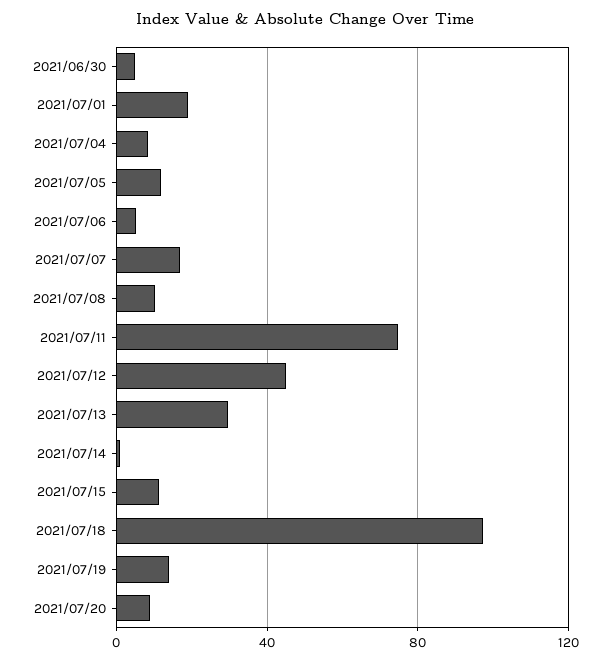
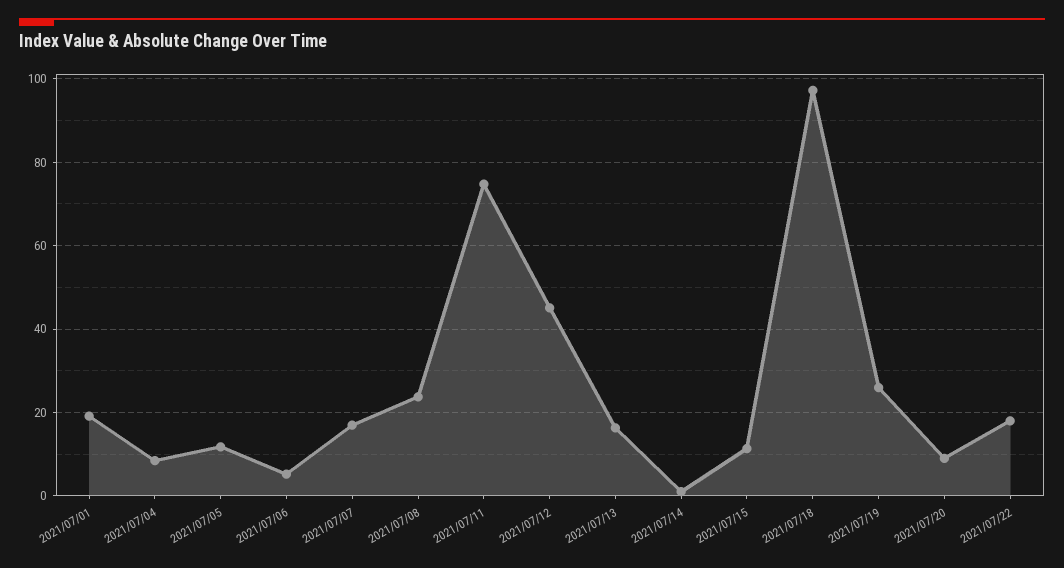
2021/06/30: 5 -> none
2021/07/08: 10 -> 24
2021/07/13: 30 -> 16
2021/07/19: 15 -> 26
2021/07/22: none -> 18

